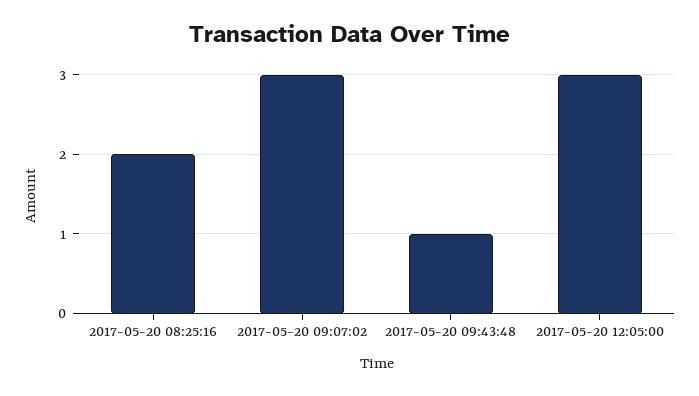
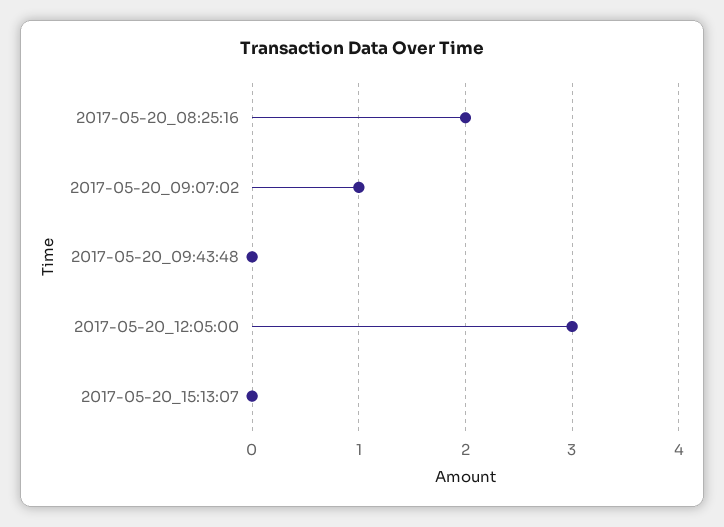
2017-05-20 09:07:02: 3 -> 1
2017-05-20 09:43:48: 1 -> 0
2017-05-20_15:13:07: none -> 0

